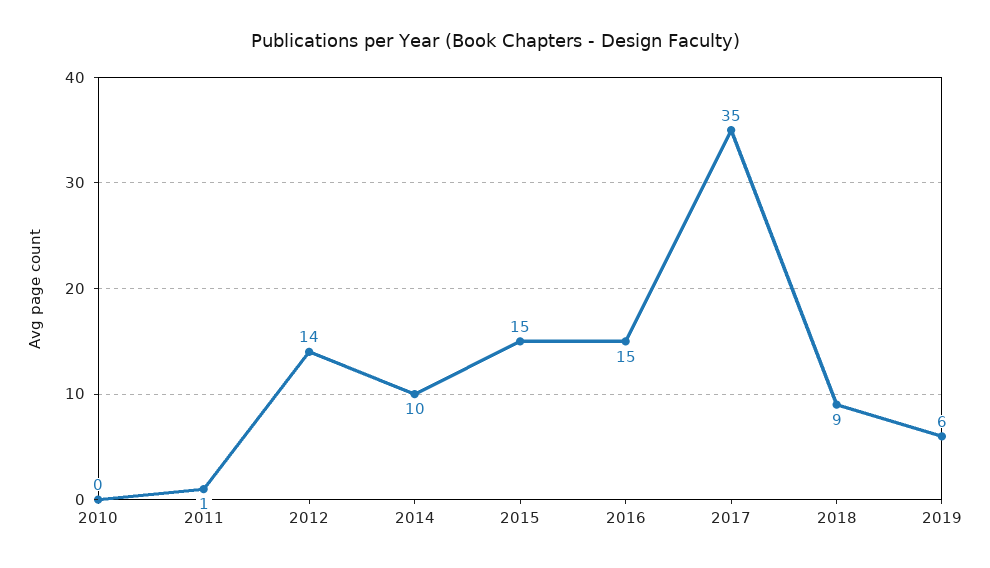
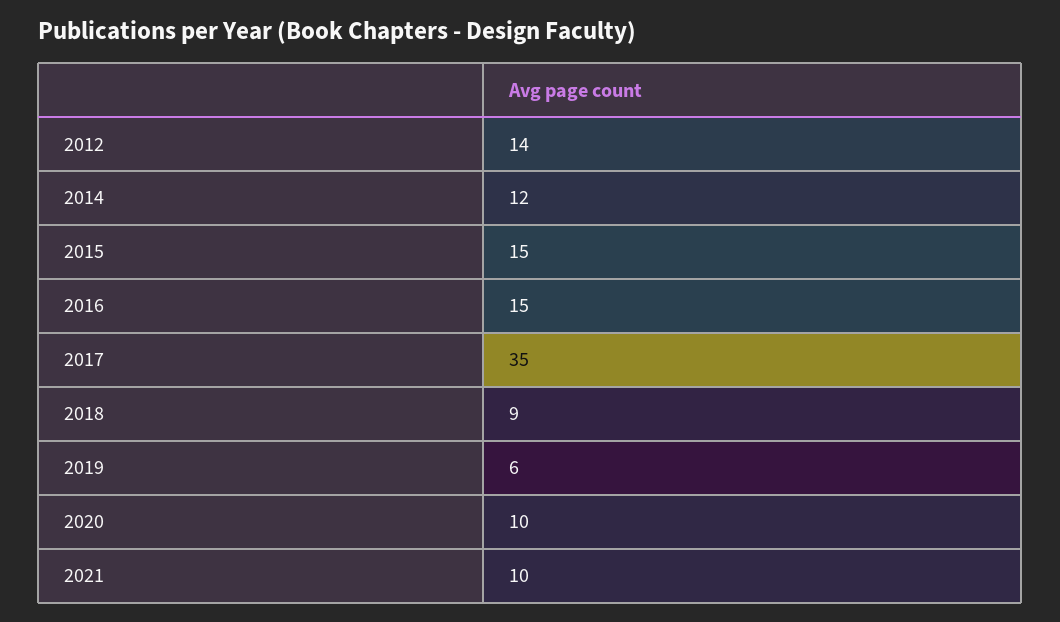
2010: 0 -> none
2011: 1 -> none
2014: 10 -> 12
2020: none -> 10
2021: none -> 10

